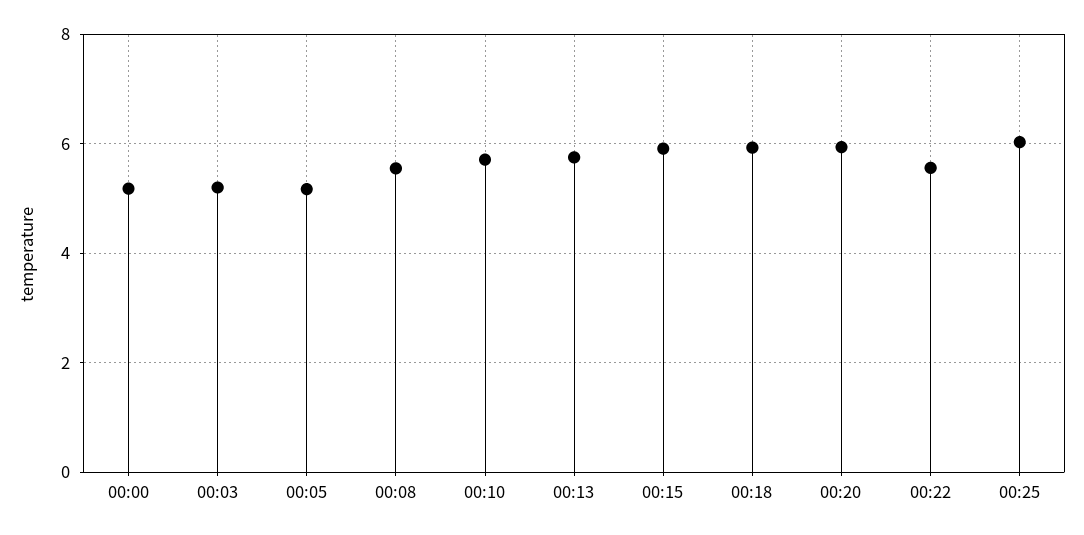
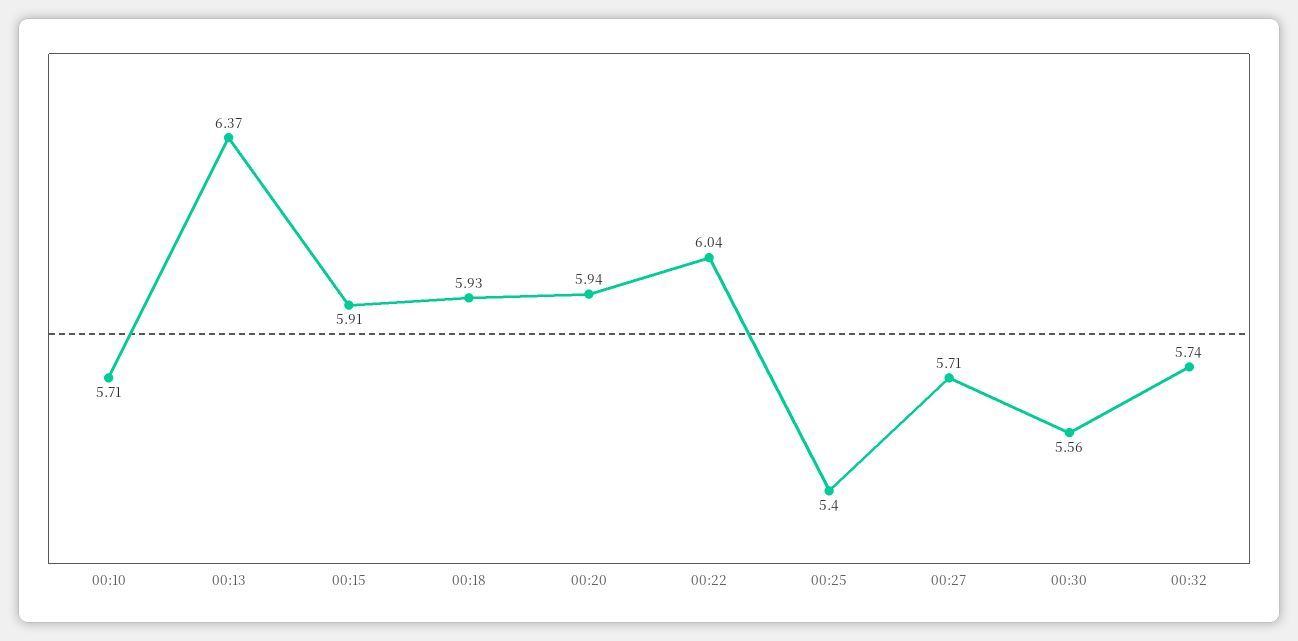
00:00: 5.2 -> none
00:03: 5.2 -> none
00:05: 5.2 -> none
00:08: 5.6 -> none
00:13: 5.8 -> 6.37
00:22: 5.6 -> 6.04
00:25: 6 -> 5.4
00:27: none -> 5.71
00:30: none -> 5.56
00:32: none -> 5.74

